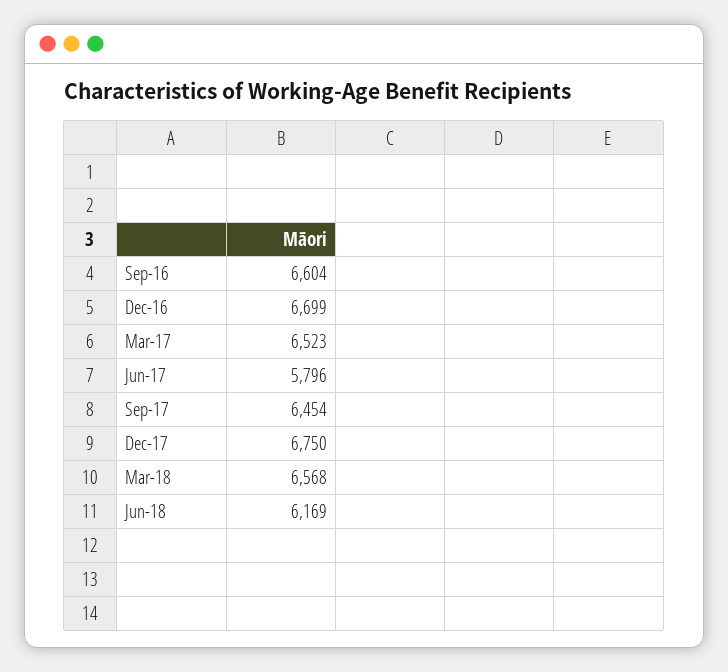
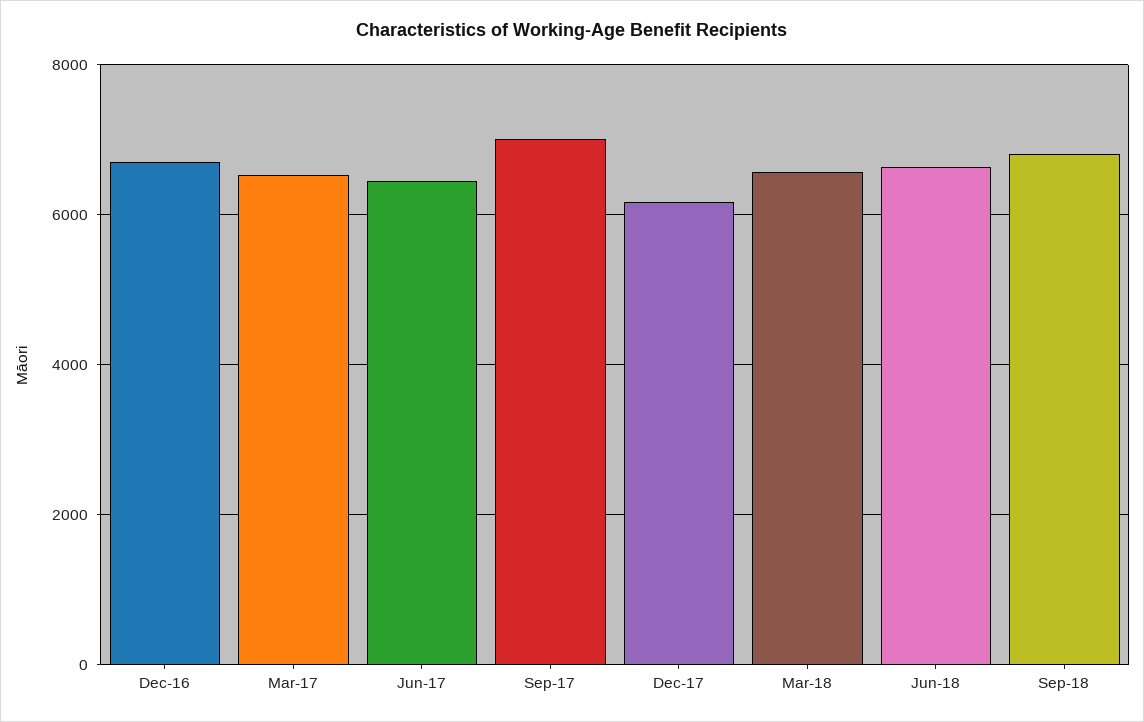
Sep-16: 6604 -> none
Jun-17: 5796 -> 6400
Sep-17: 6454 -> 7000
Dec-17: 6750 -> 6200
Jun-18: 6169 -> 6600
Sep-18: none -> 6800

